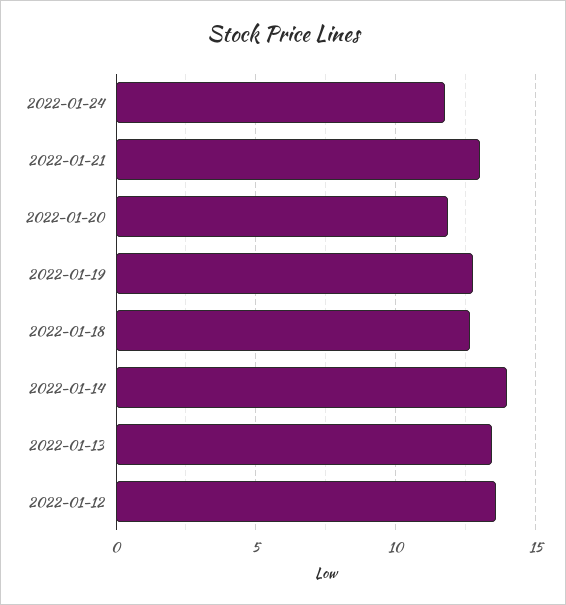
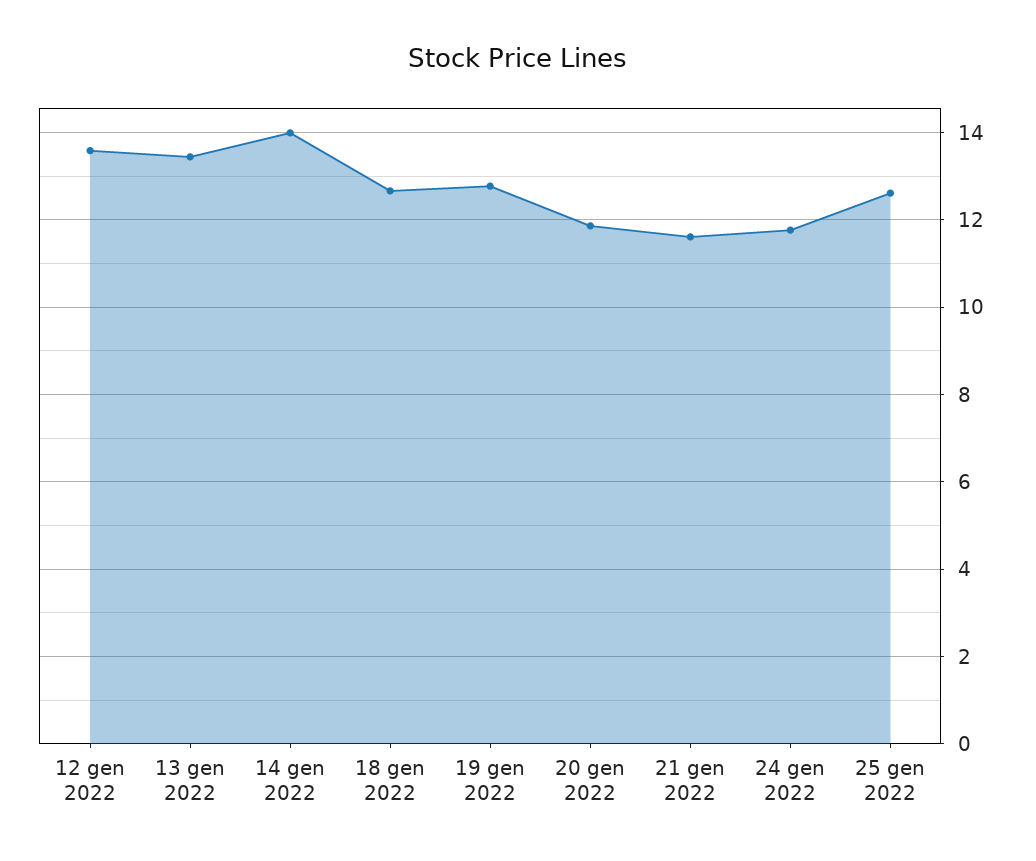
2022-01-21: 13 -> 11.6
25 gen 2022: none -> 12.6

